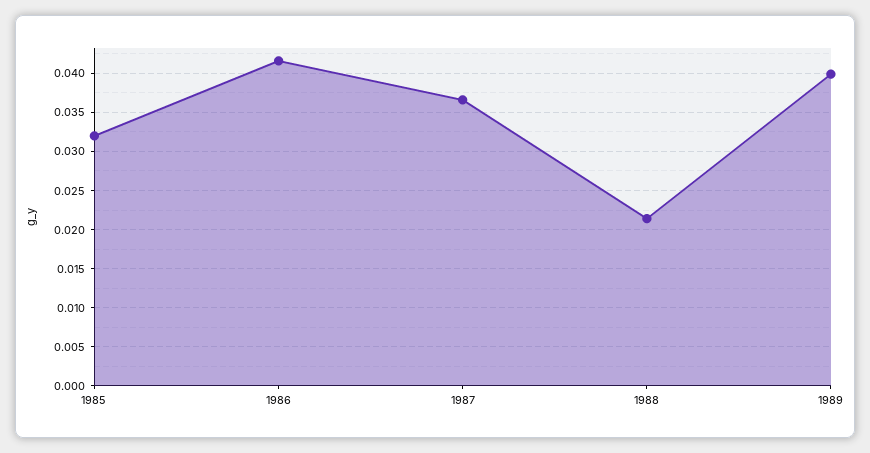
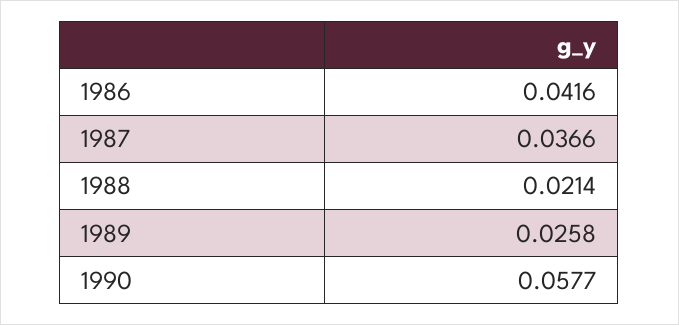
1985: 0.032 -> none
1989: 0.04 -> 0.0258
1990: none -> 0.0577

